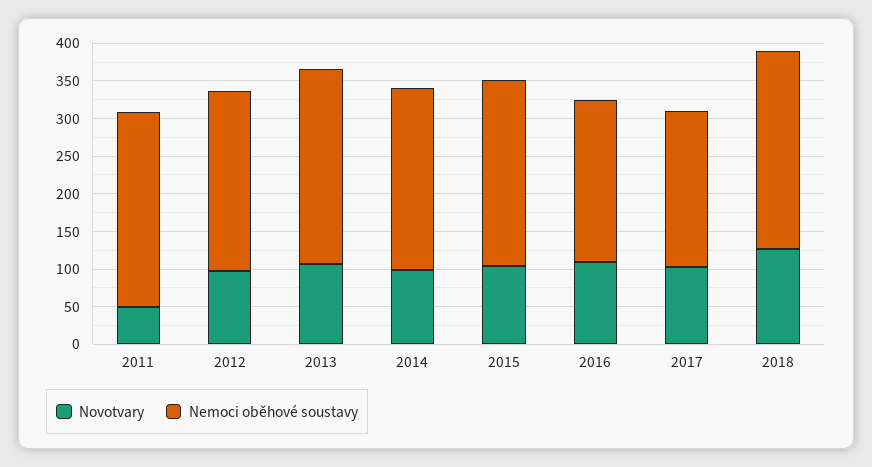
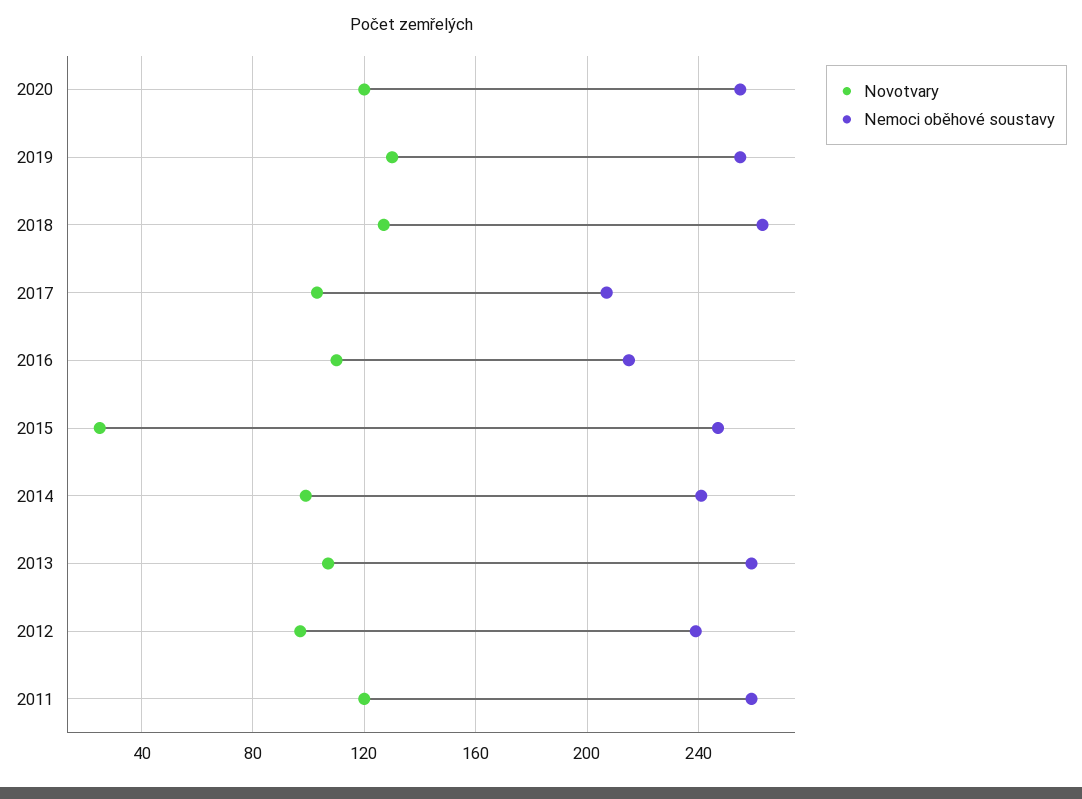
Novotvary, 2011: 50 -> 120
Novotvary, 2015: 100 -> 25
Novotvary, 2020: none -> 120
Nemoci oběhové soustavy, 2020: none -> 255
Novotvary, 2019: none -> 130
Nemoci oběhové soustavy, 2019: none -> 255

